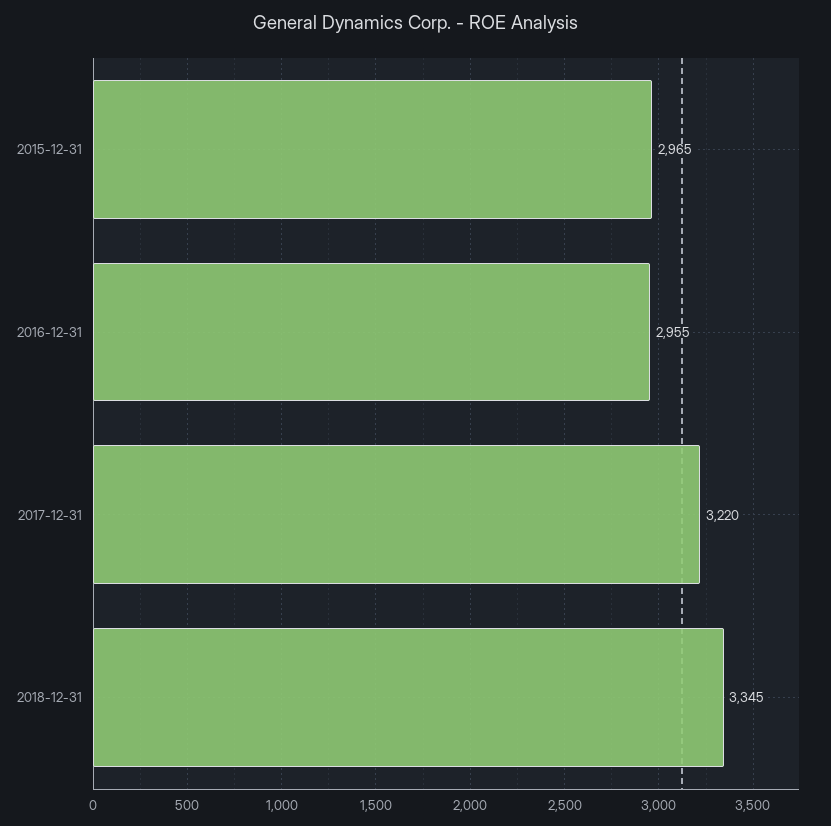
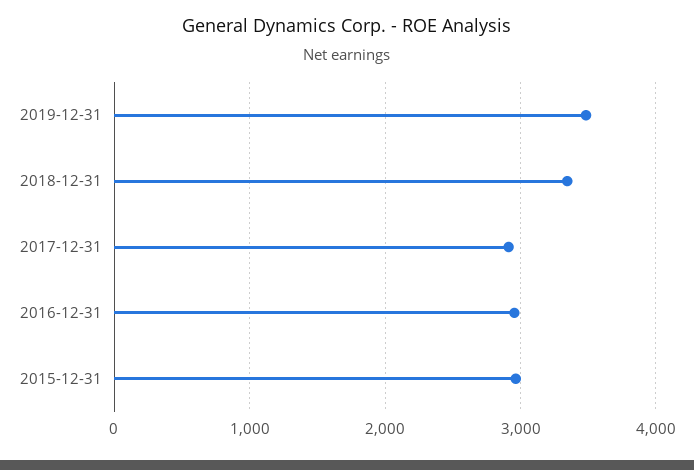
2017-12-31: 3220 -> 2900
2019-12-31: none -> 3500

